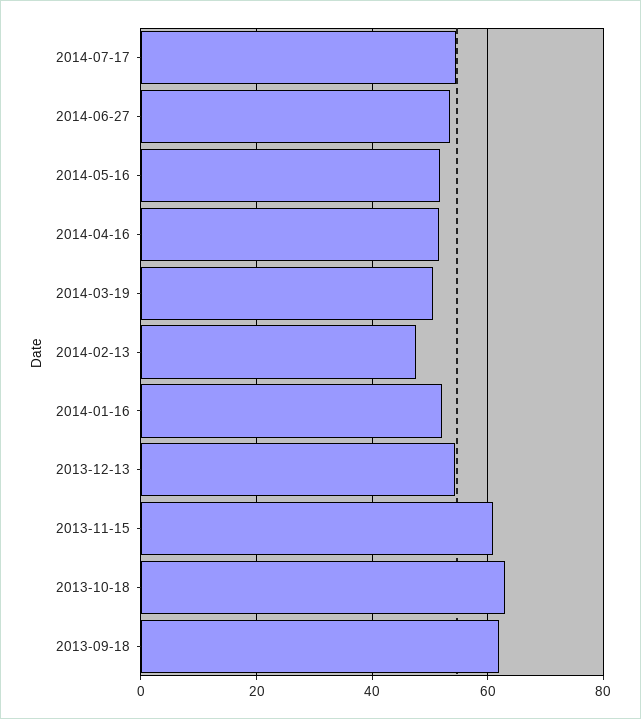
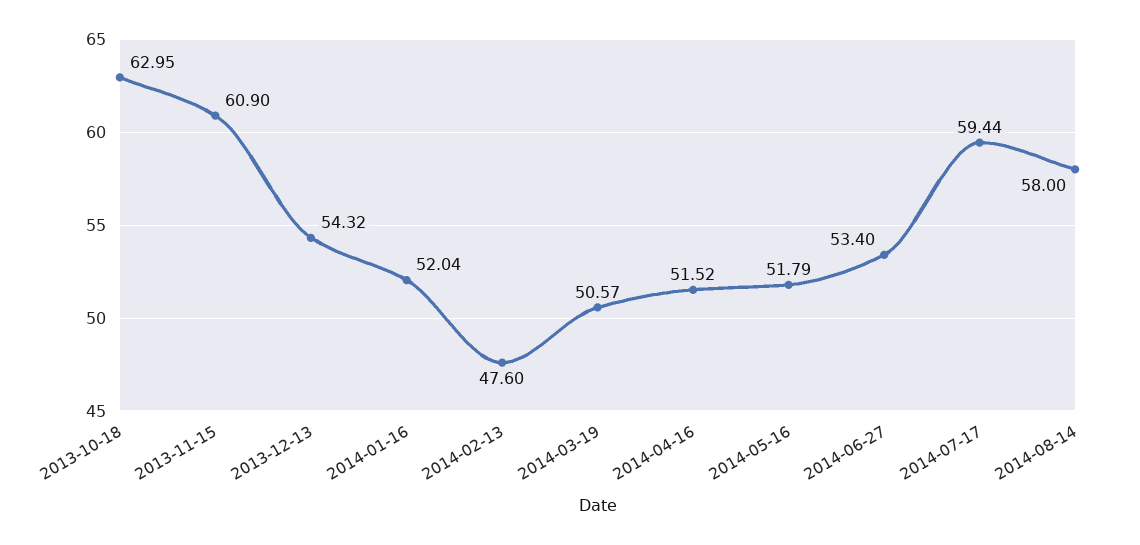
2014-07-17: 54 -> 59.44
2013-09-18: 62 -> none
2014-08-14: none -> 58

